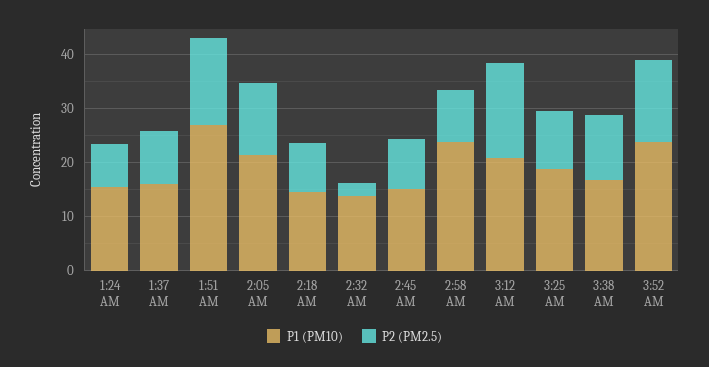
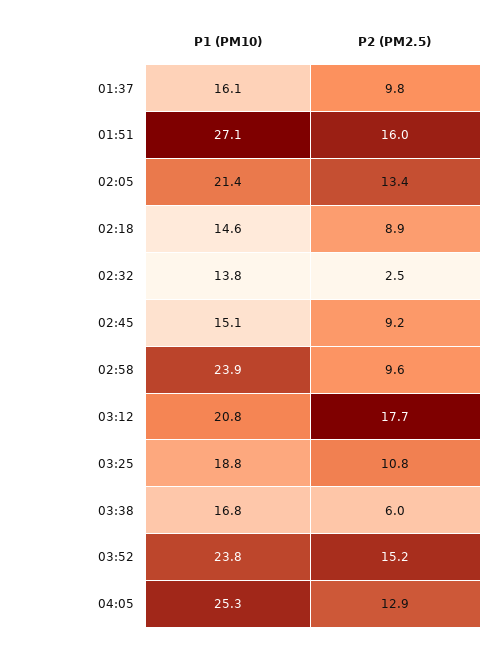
P1 (PM10), 1:24 AM: 16 -> none
P2 (PM2.5), 1:24 AM: 8 -> none
P2 (PM2.5), 3:38 AM: 12 -> 6
P1 (PM10), 04:05: none -> 25.3
P2 (PM2.5), 04:05: none -> 12.9

